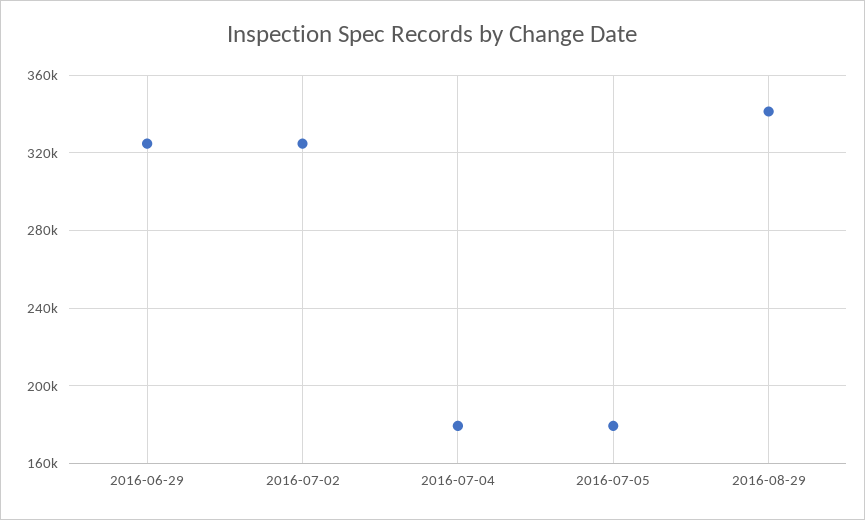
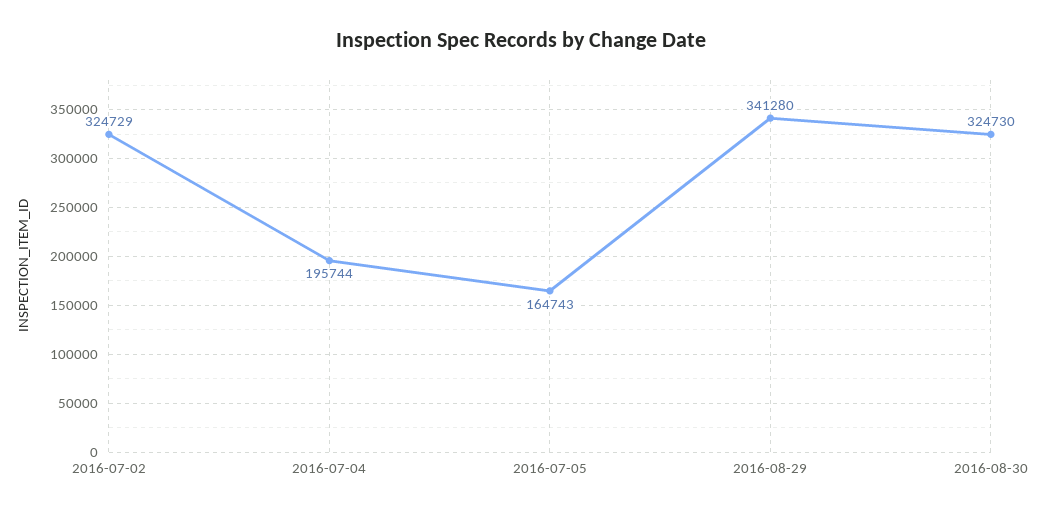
2016-06-29: 325000 -> none
2016-07-04: 180000 -> 195744
2016-07-05: 180000 -> 164743
2016-08-30: none -> 324730

